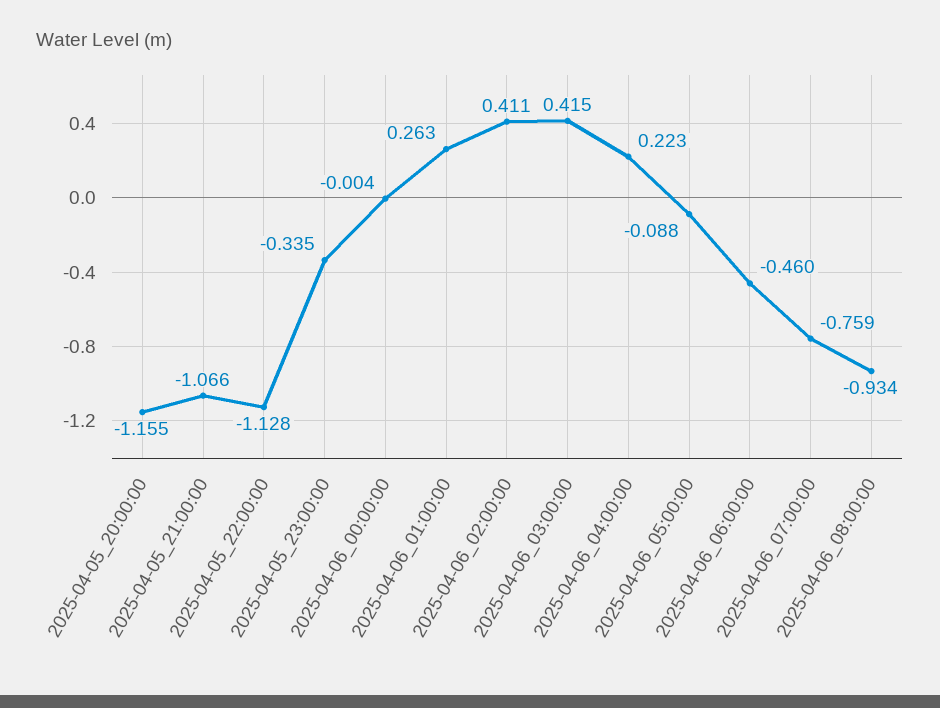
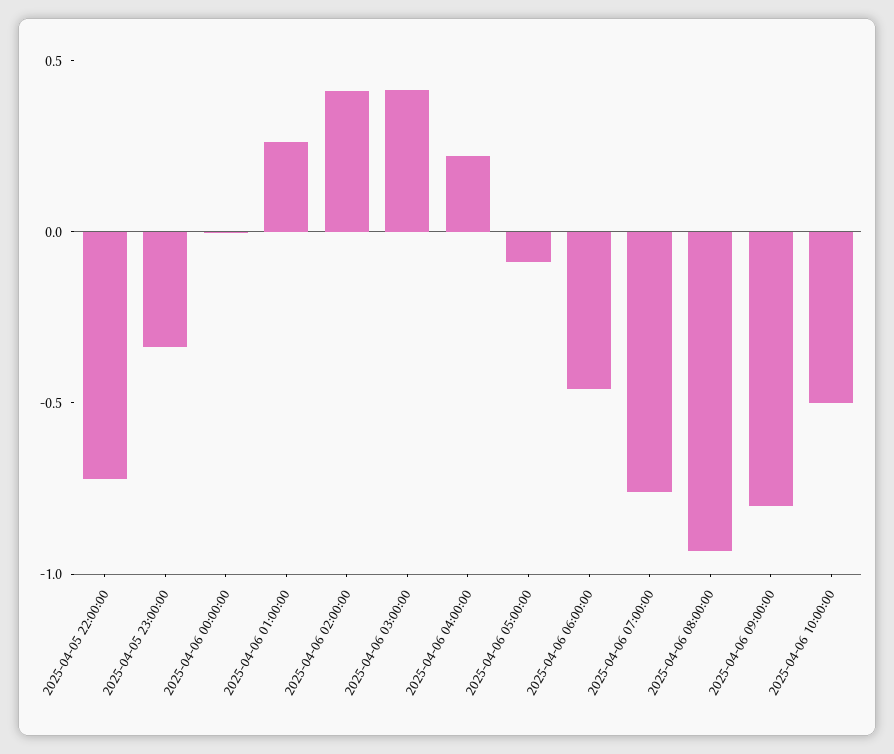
2025-04-05_20:00:00: -1.155 -> none
2025-04-05_21:00:00: -1.066 -> none
2025-04-05_22:00:00: -1.128 -> -0.7
2025-04-06 09:00:00: none -> -0.8
2025-04-06 10:00:00: none -> -0.5

